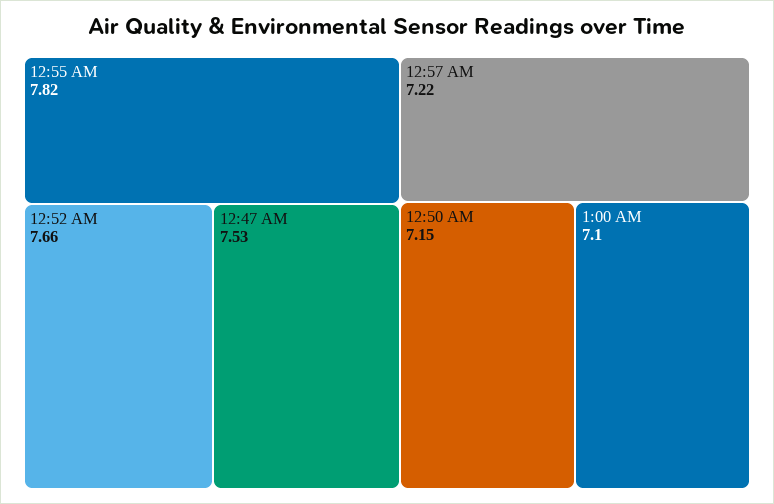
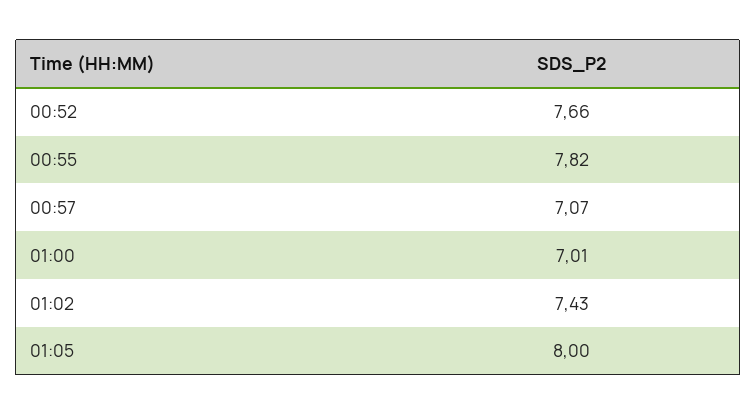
12:47 AM: 7.53 -> none
12:57 AM: 7.22 -> 7.07
12:50 AM: 7.15 -> none
1:00 AM: 7.1 -> 7.01
01:02: none -> 7.43
01:05: none -> 8

